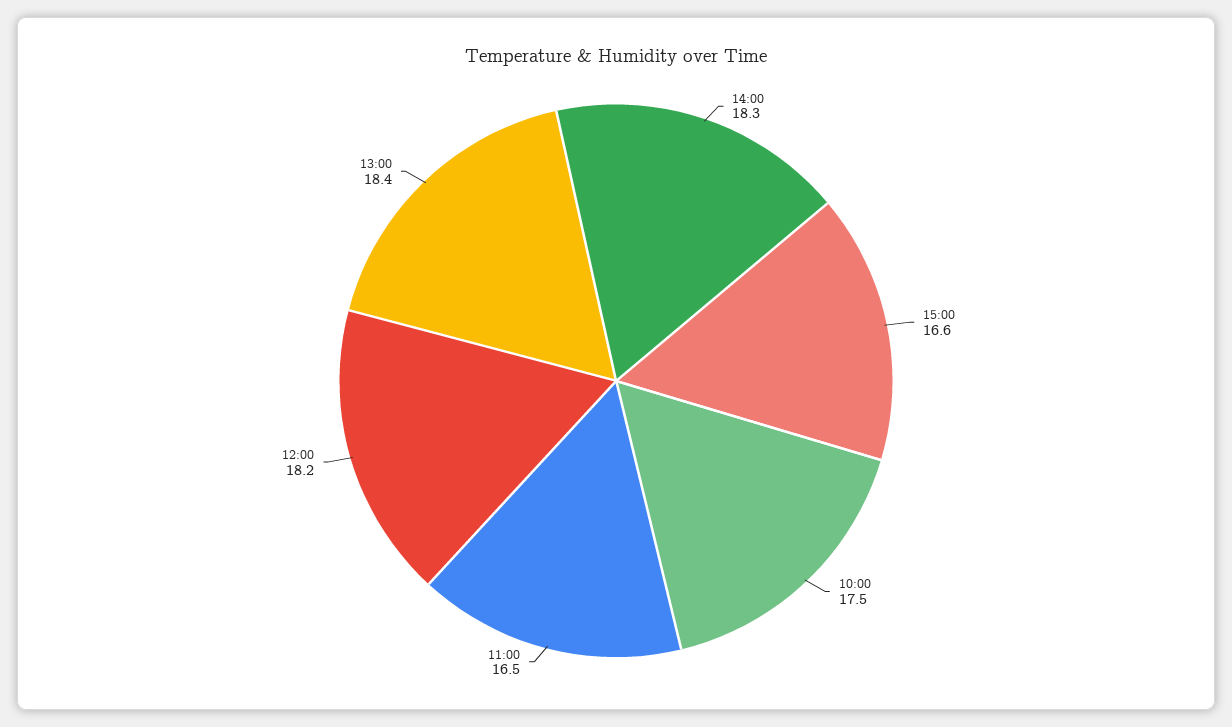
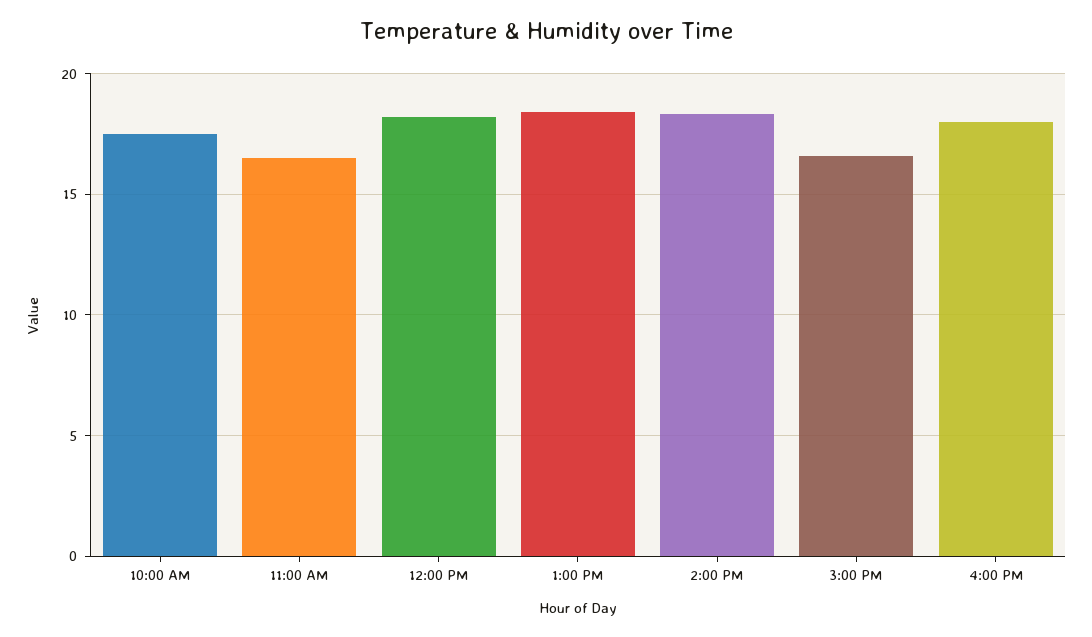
4:00 PM: none -> 18

